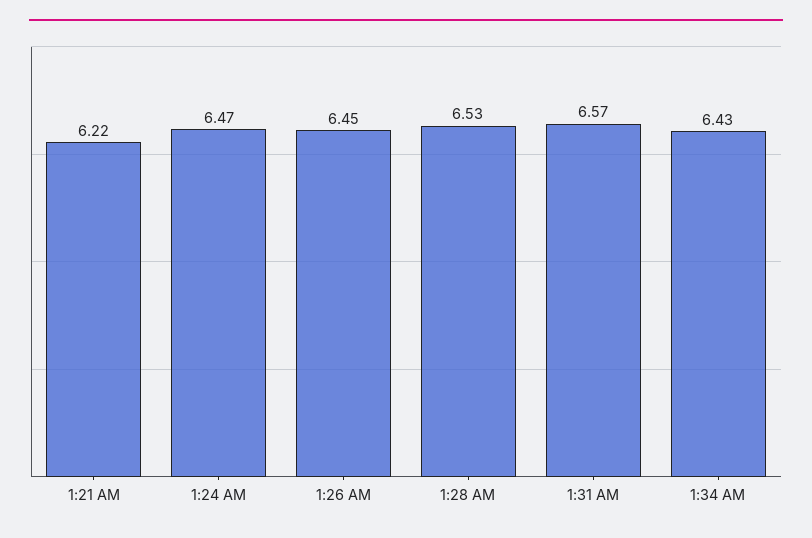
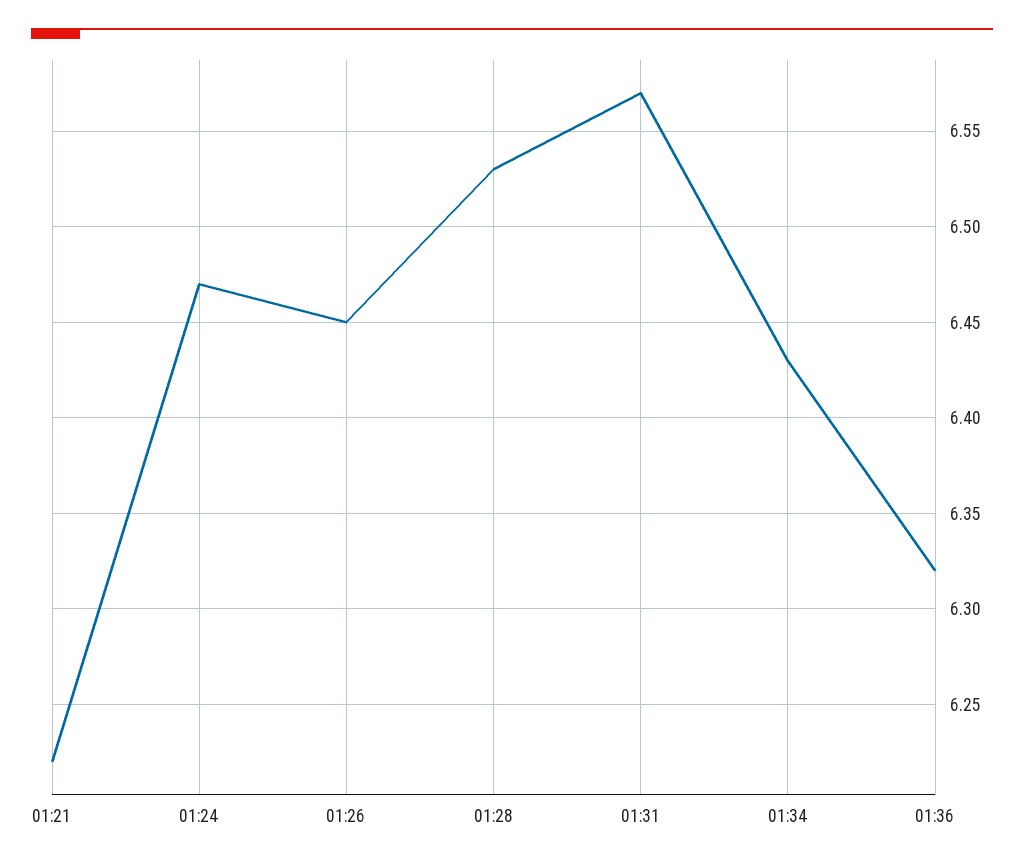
01:36: none -> 6.32

